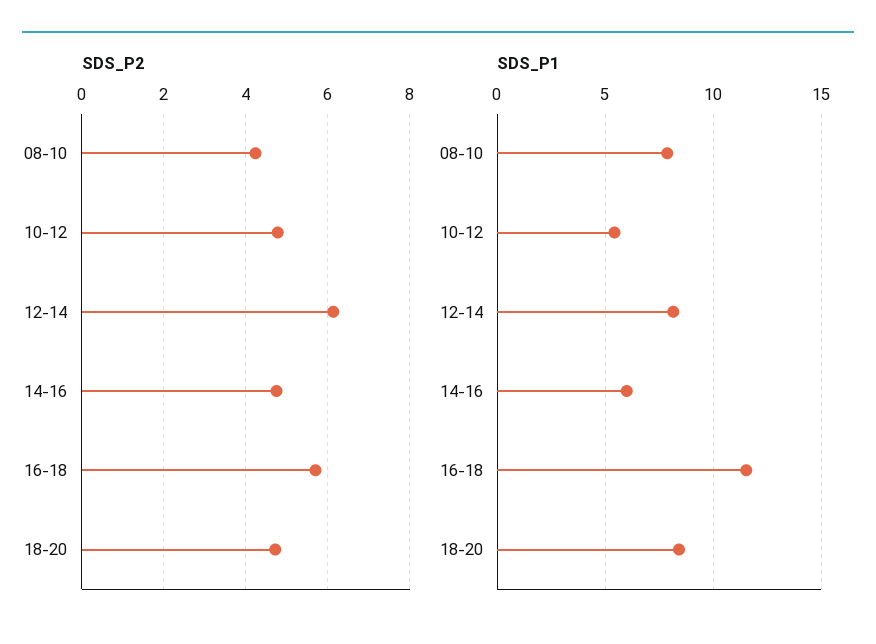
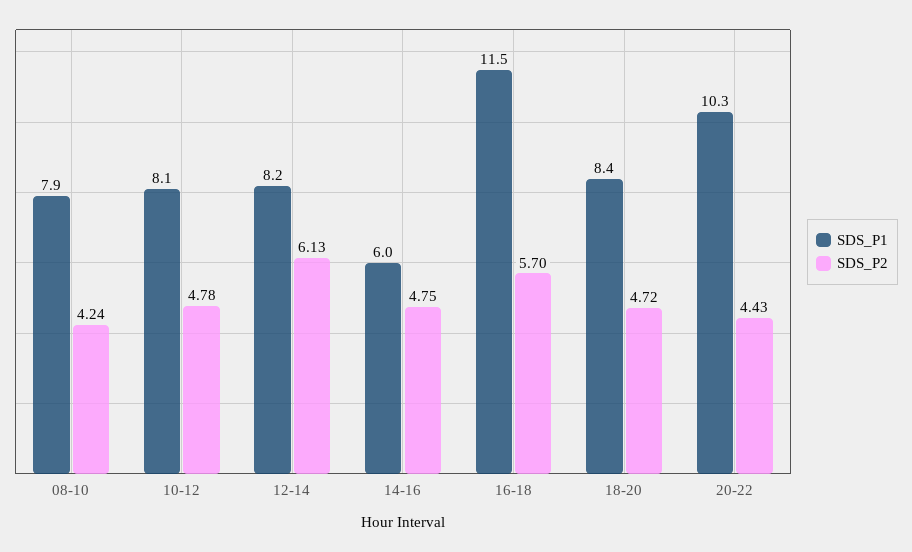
SDS_P1, 10-12: 5.5 -> 8.1
SDS_P1, 20-22: none -> 10.3
SDS_P2, 20-22: none -> 4.43

